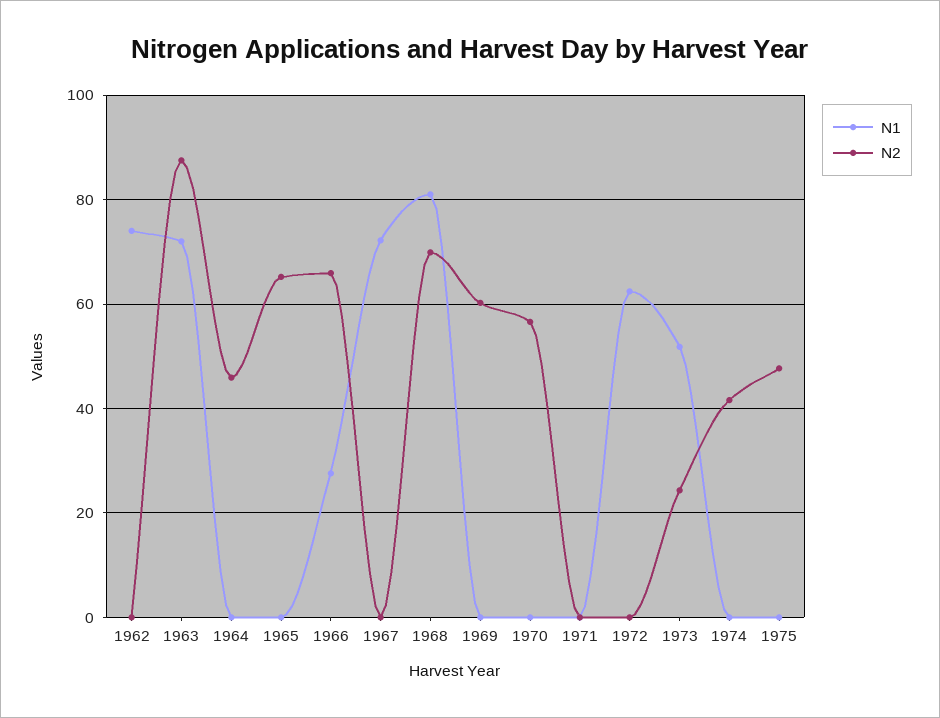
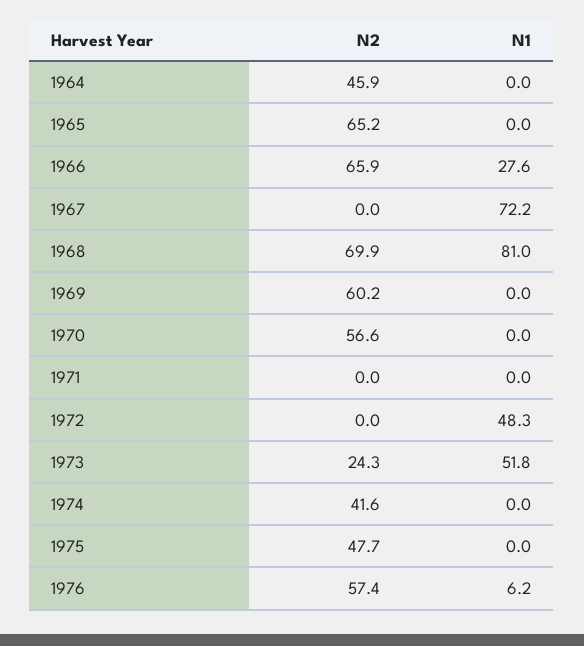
N1, 1962: 74 -> none
N2, 1962: 0 -> none
N1, 1963: 72 -> none
N2, 1963: 88 -> none
N1, 1972: 62 -> 48.3
N2, 1976: none -> 57.4
N1, 1976: none -> 6.2

